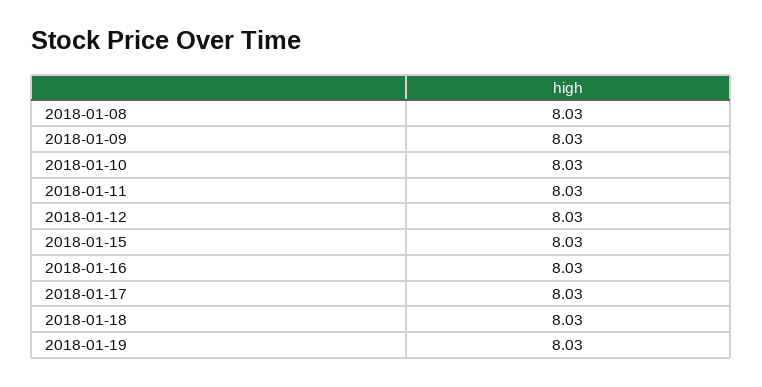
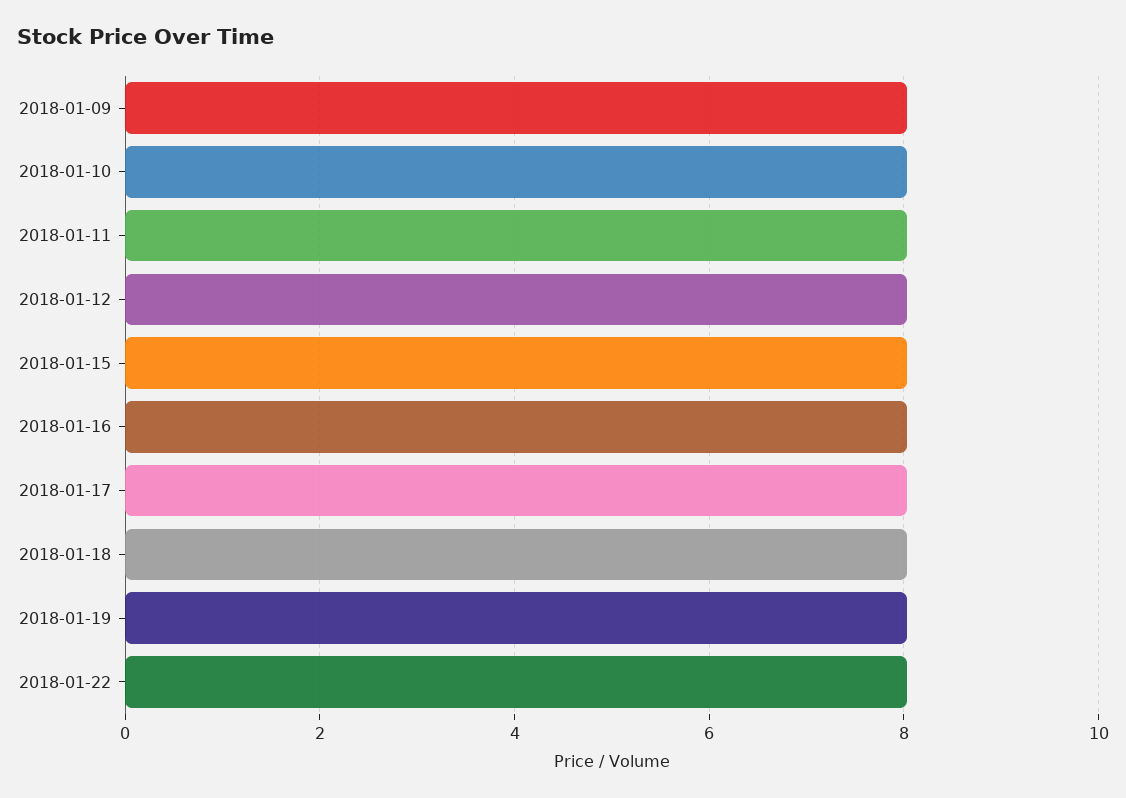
2018-01-08: 8.03 -> none
2018-01-22: none -> 8

